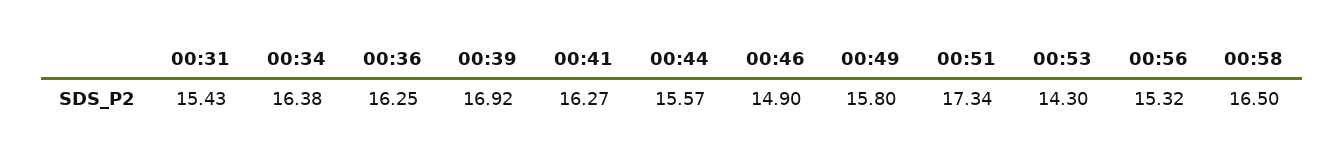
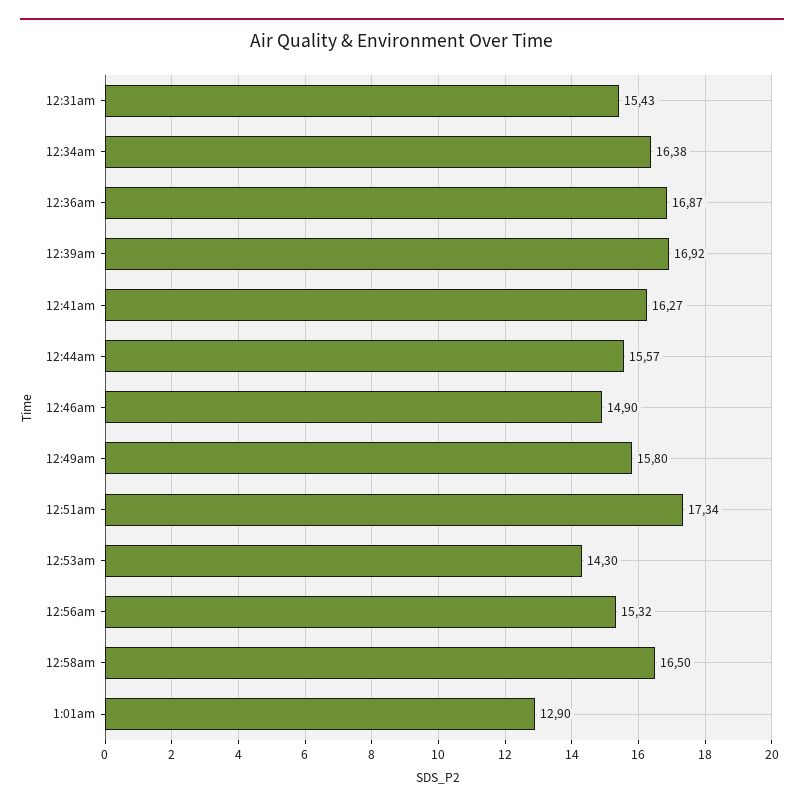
00:36: 16.25 -> 16.87
1:01am: none -> 12.9

